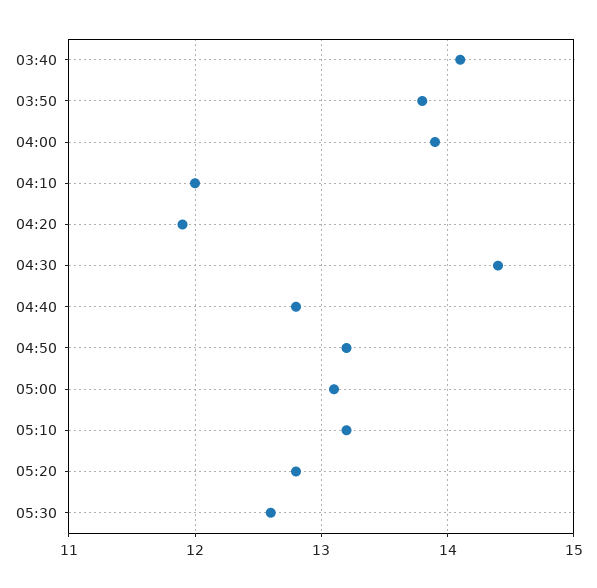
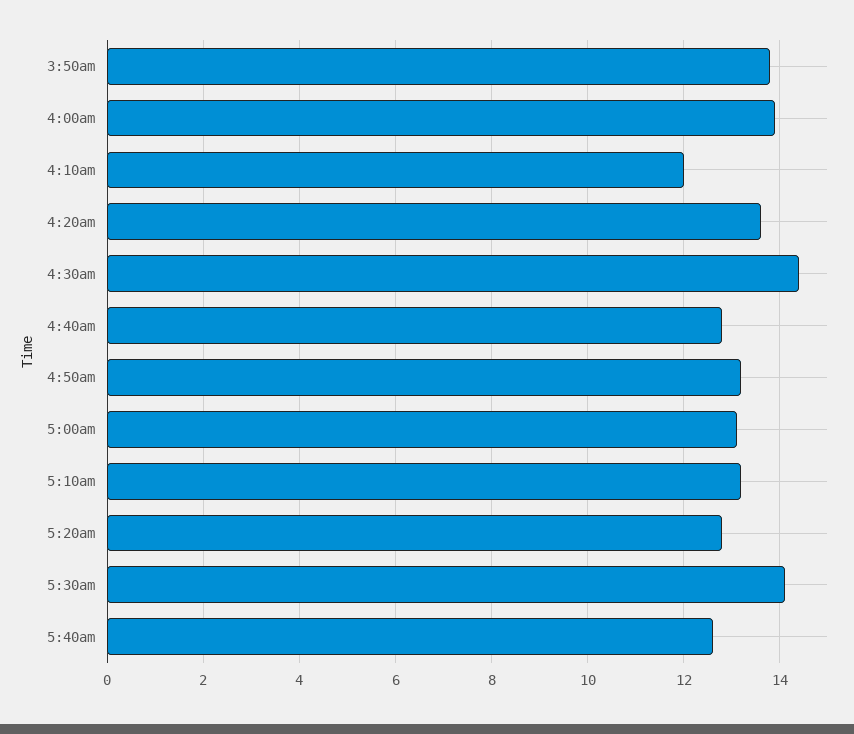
03:40: 14.1 -> none
04:20: 11.9 -> 13.5
05:30: 12.6 -> 14
5:40am: none -> 12.5

